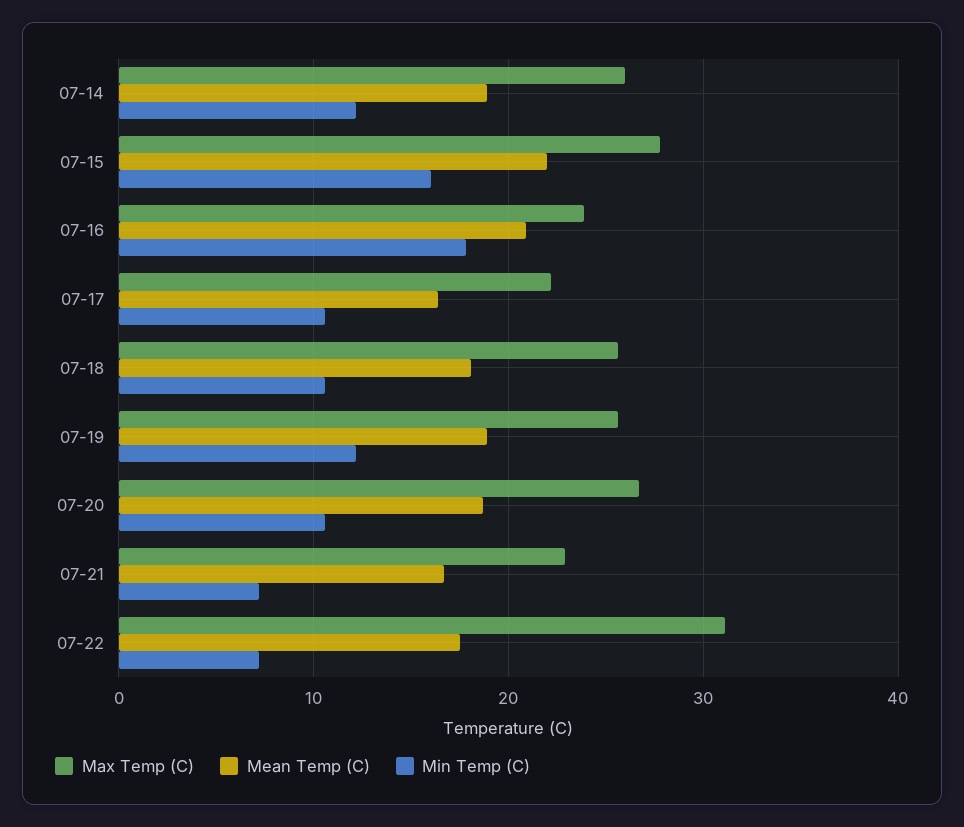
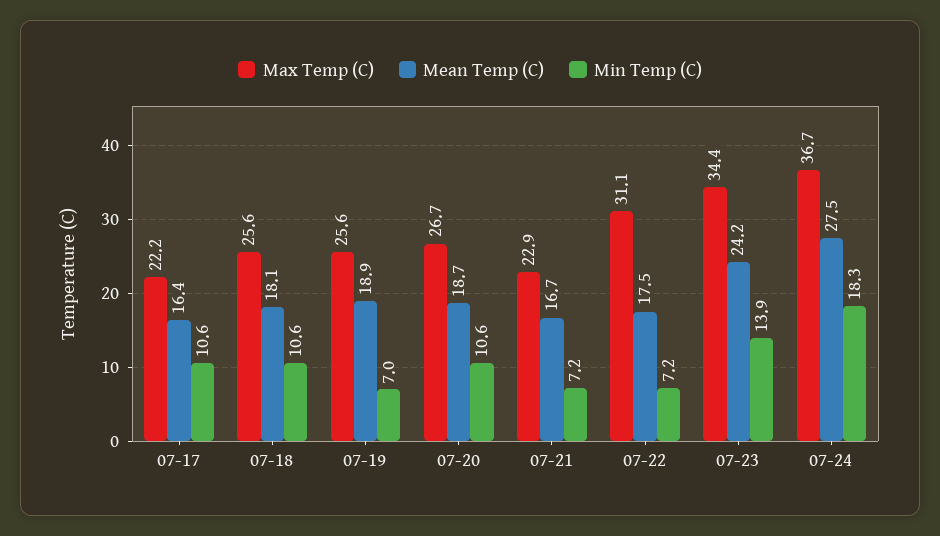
Max Temp (C), 07-14: 26 -> none
Mean Temp (C), 07-14: 19 -> none
Min Temp (C), 07-14: 12 -> none
Max Temp (C), 07-15: 28 -> none
Mean Temp (C), 07-15: 22 -> none
Min Temp (C), 07-15: 16 -> none
Max Temp (C), 07-16: 24 -> none
Mean Temp (C), 07-16: 21 -> none
Min Temp (C), 07-16: 18 -> none
Min Temp (C), 07-19: 12 -> 7
Max Temp (C), 07-23: none -> 34.4
Mean Temp (C), 07-23: none -> 24.2
Min Temp (C), 07-23: none -> 13.9
Max Temp (C), 07-24: none -> 36.7
Mean Temp (C), 07-24: none -> 27.5
Min Temp (C), 07-24: none -> 18.3

